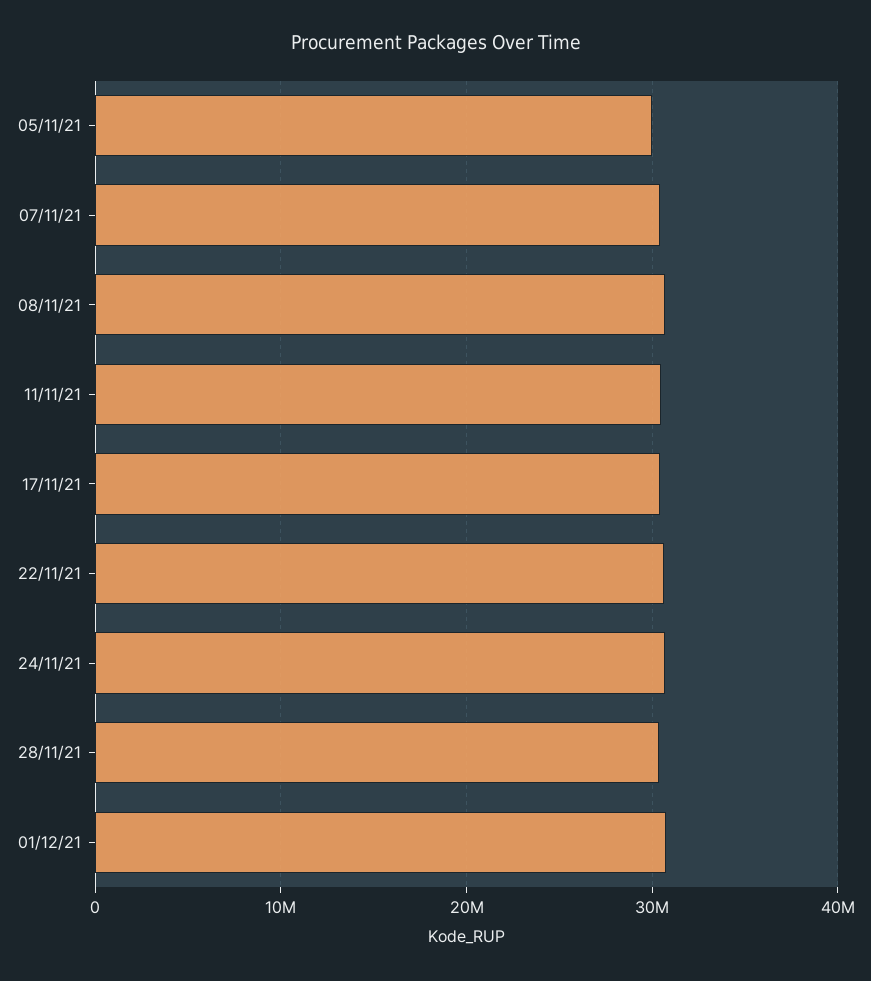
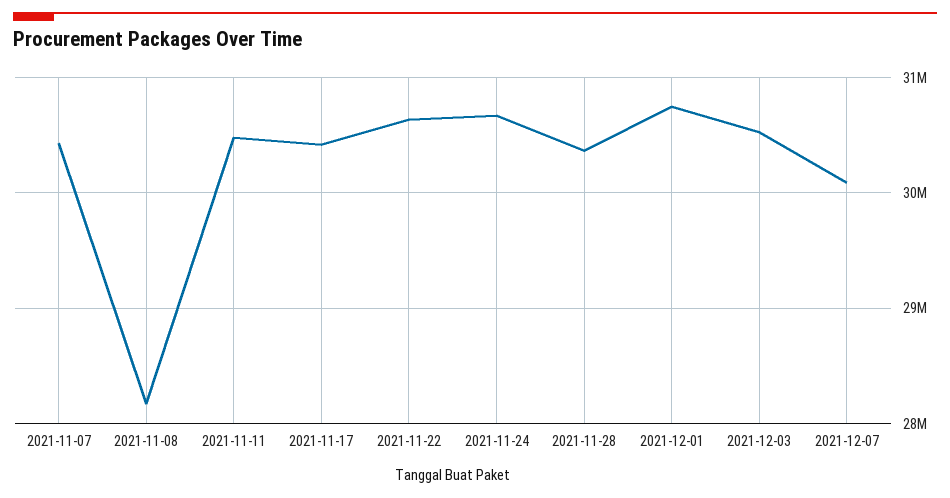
05/11/21: 30000000 -> none
08/11/21: 31000000 -> 28200000
2021-12-03: none -> 30500000
2021-12-07: none -> 30100000

